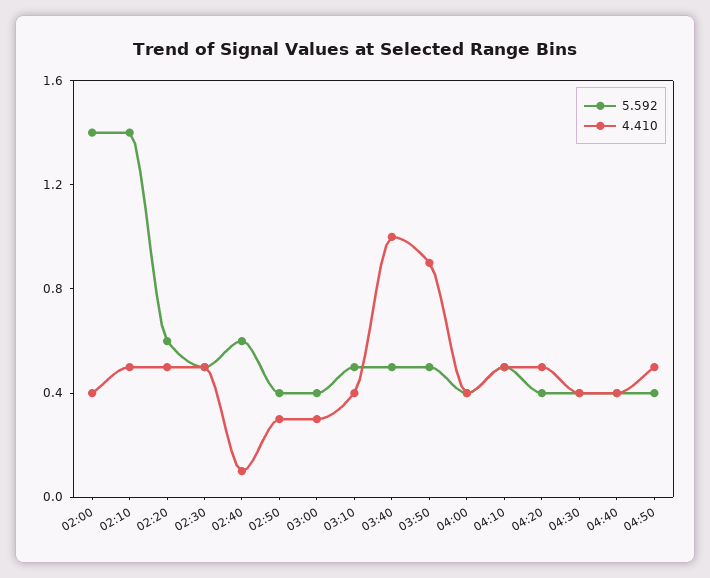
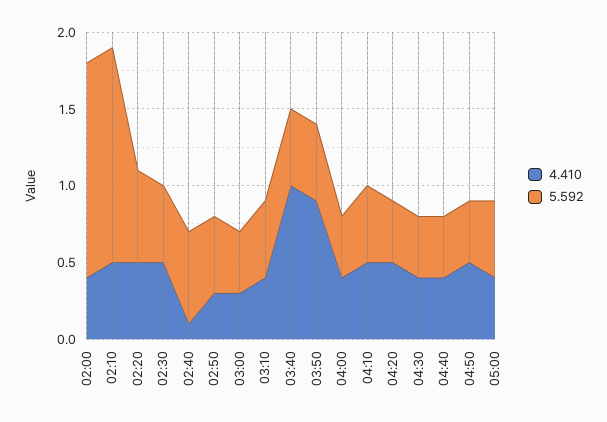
5.592, 02:50: 0.4 -> 0.5
4.410, 05:00: none -> 0.4
5.592, 05:00: none -> 0.5

